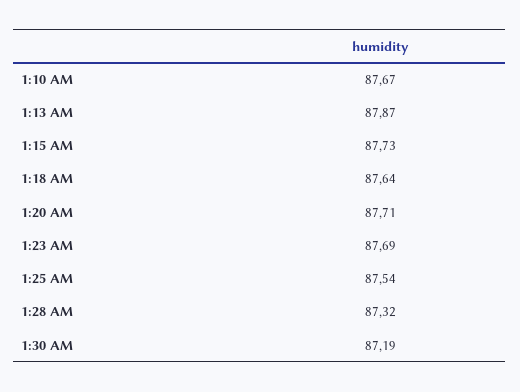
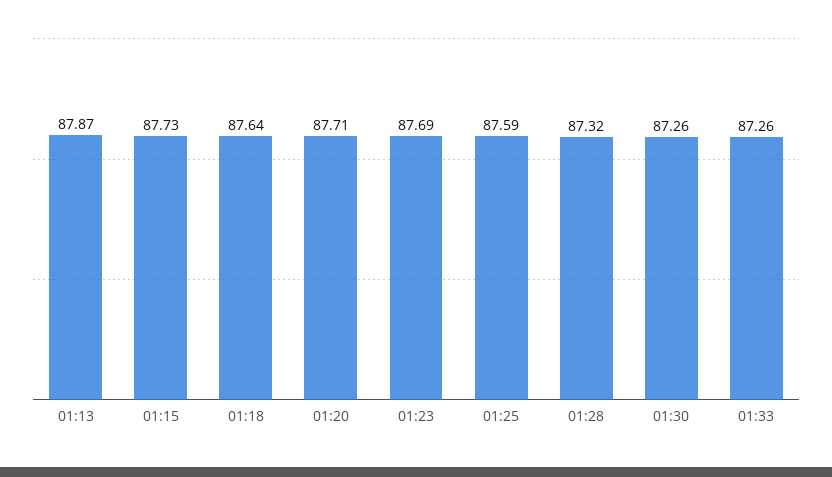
1:10 AM: 87.67 -> none
1:25 AM: 87.54 -> 87.59
1:30 AM: 87.19 -> 87.26
01:33: none -> 87.26

